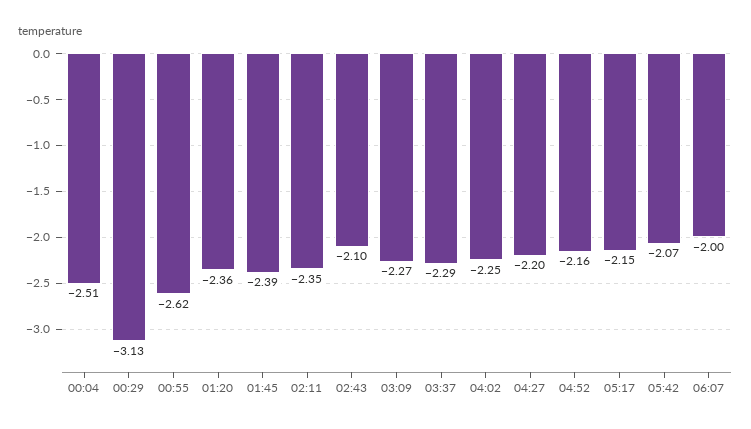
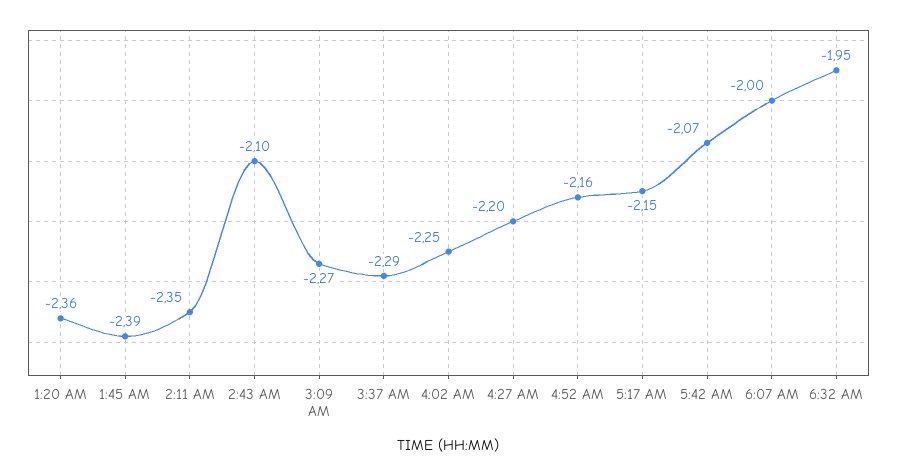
00:04: -2.51 -> none
00:29: -3.13 -> none
00:55: -2.62 -> none
6:32 AM: none -> -1.95

